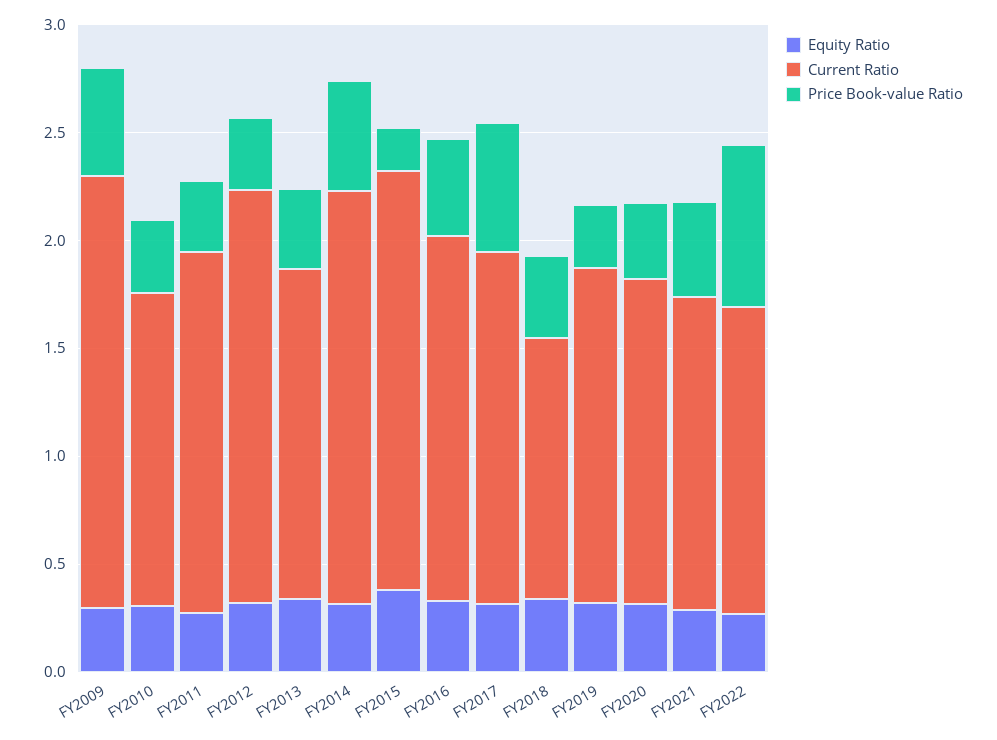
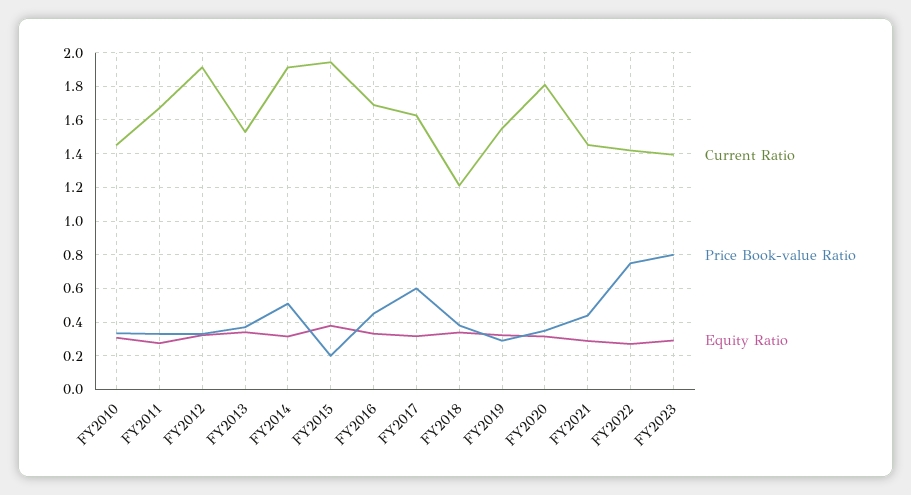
Equity Ratio, FY2009: 0.3 -> none
Current Ratio, FY2009: 2 -> none
Price Book-value Ratio, FY2009: 0.5 -> none
Current Ratio, FY2020: 1.5 -> 1.8
Current Ratio, FY2023: none -> 1.4
Price Book-value Ratio, FY2023: none -> 0.8
Equity Ratio, FY2023: none -> 0.3

